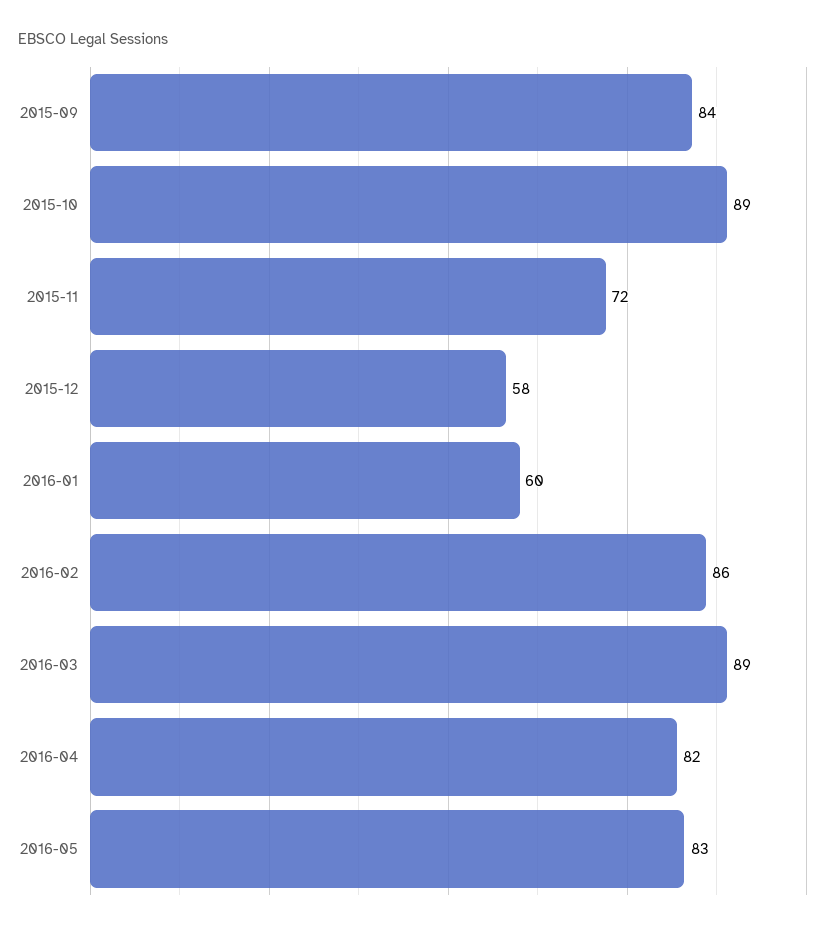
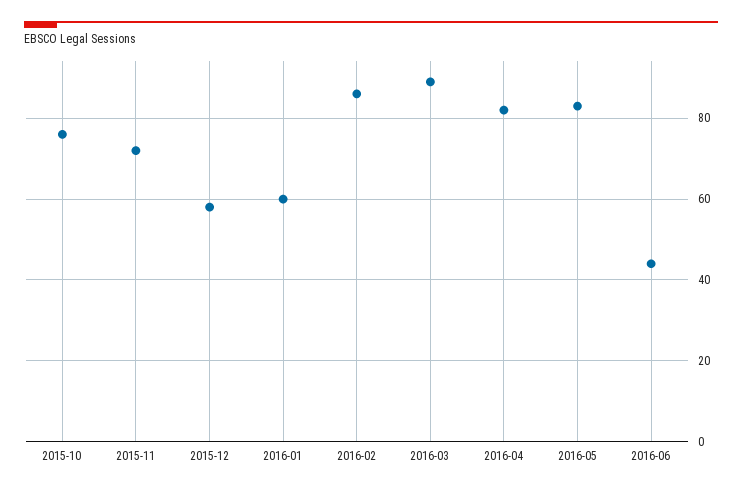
2015-09: 84 -> none
2015-10: 89 -> 75
2016-06: none -> 45

